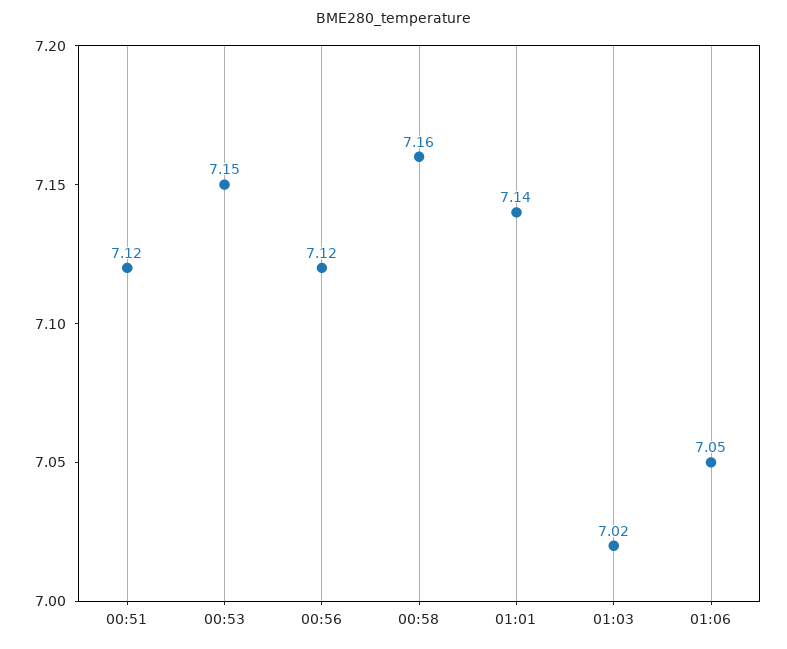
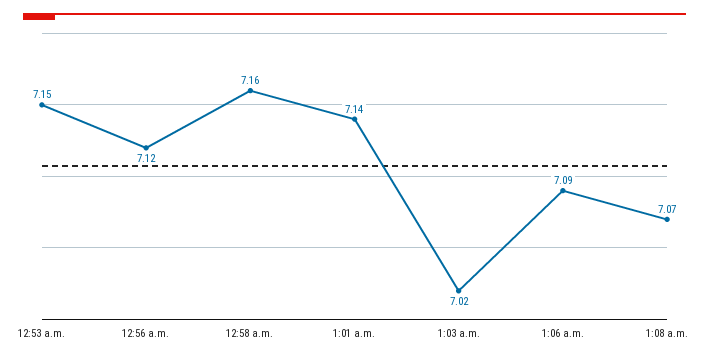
00:51: 7.12 -> none
01:06: 7.05 -> 7.09
1:08 a.m.: none -> 7.07

